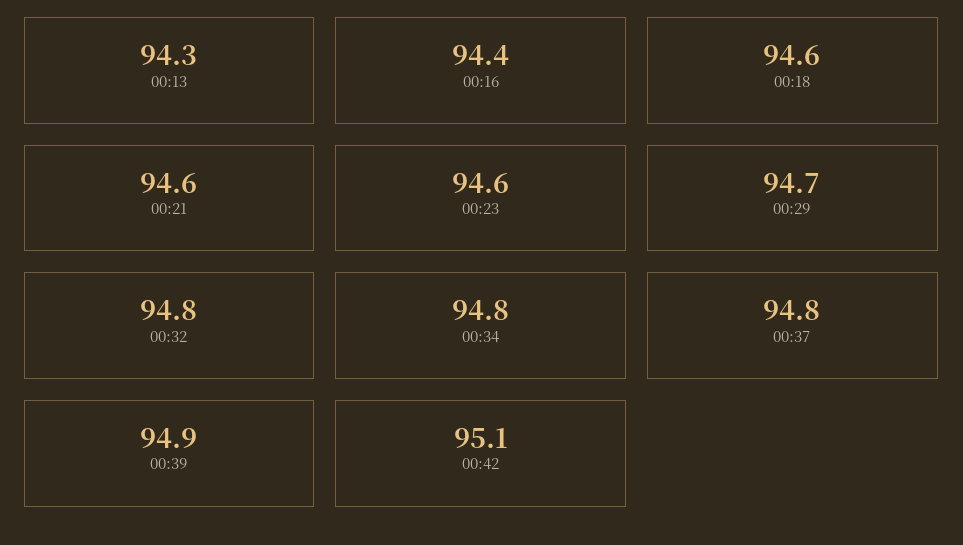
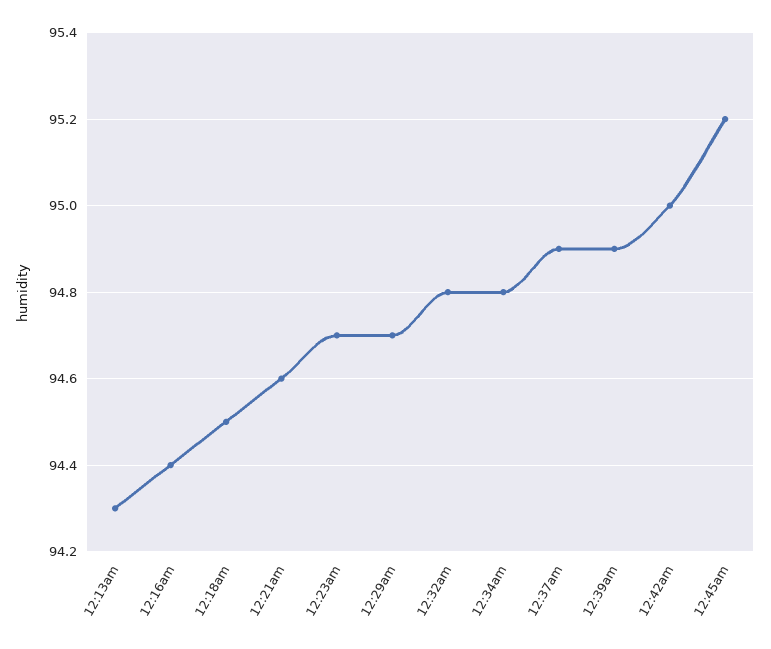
00:18: 94.6 -> 94.5
00:23: 94.6 -> 94.7
00:37: 94.8 -> 94.9
00:42: 95.1 -> 95
12:45am: none -> 95.2

